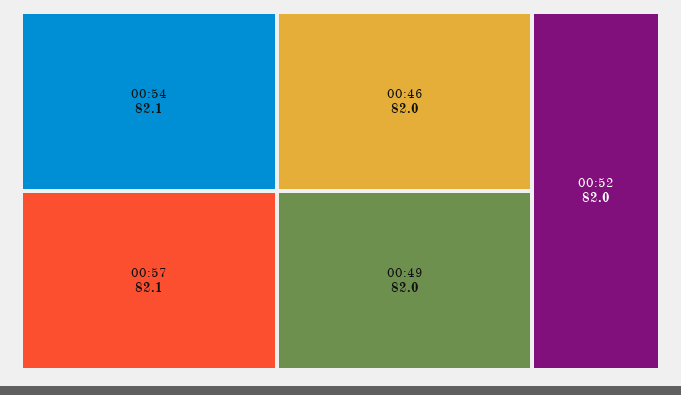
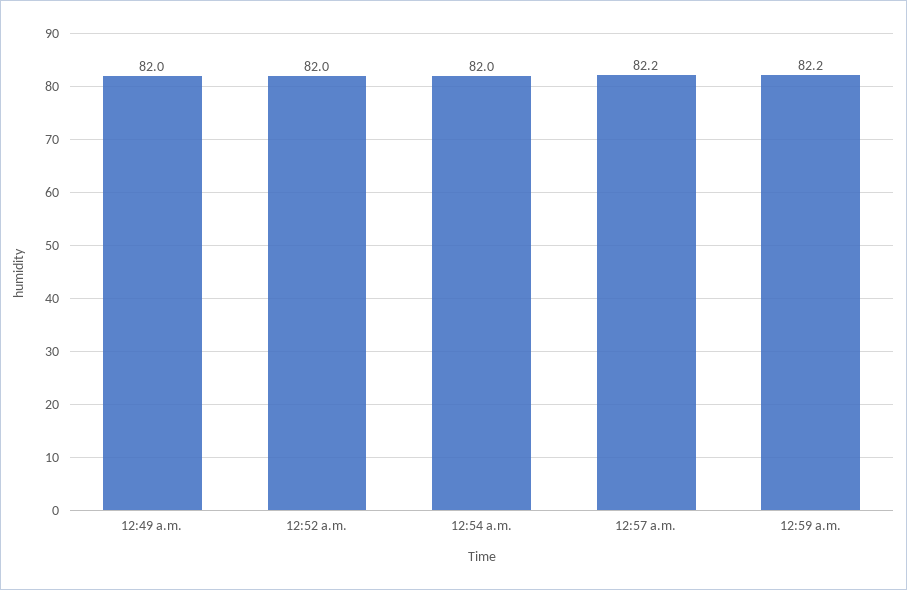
00:54: 82.1 -> 82
00:57: 82.1 -> 82.2
00:46: 82 -> none
12:59 a.m.: none -> 82.2

